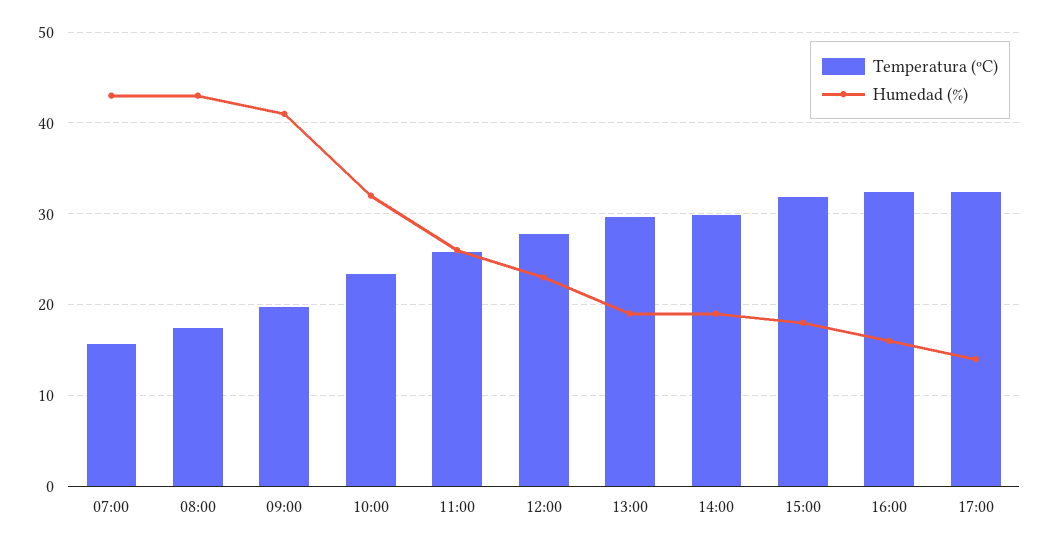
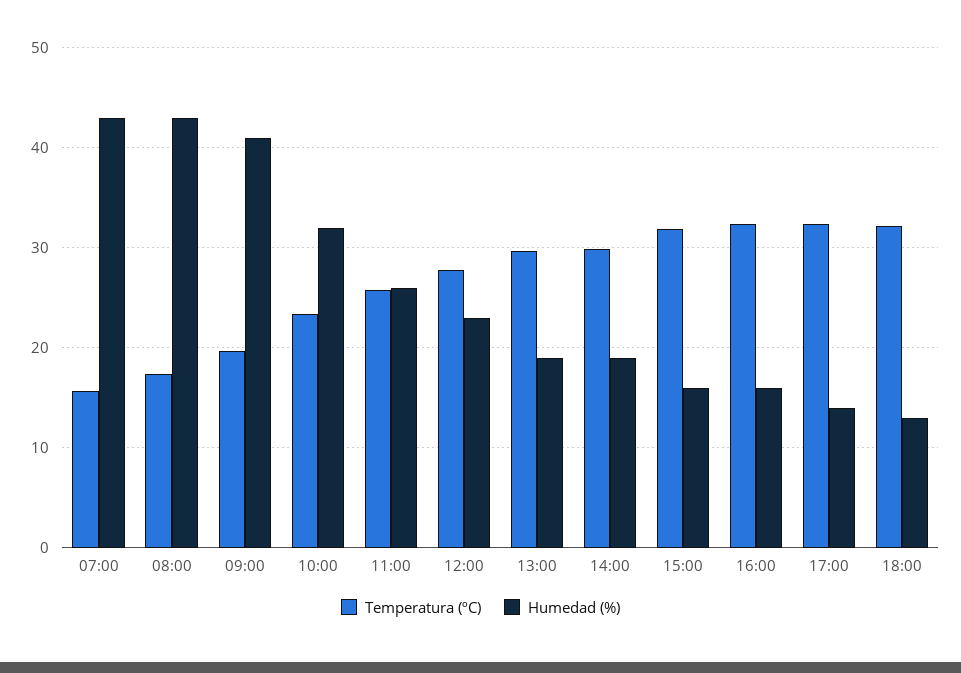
Humedad (%), 15:00: 18 -> 16
Temperatura (ºC), 18:00: none -> 32
Humedad (%), 18:00: none -> 13

